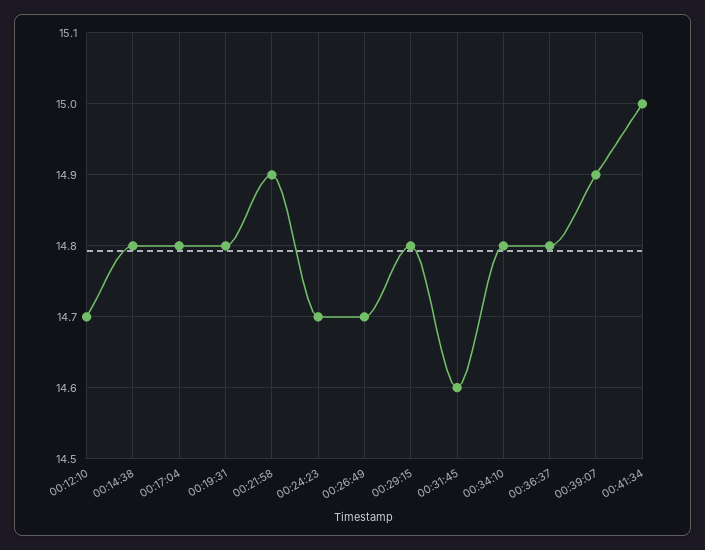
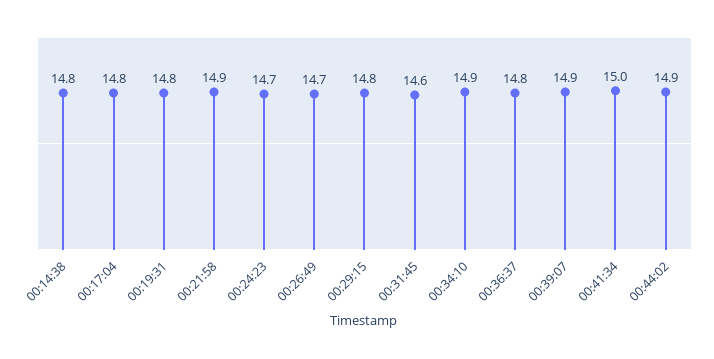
00:12:10: 14.7 -> none
00:34:10: 14.8 -> 14.9
00:44:02: none -> 14.9

